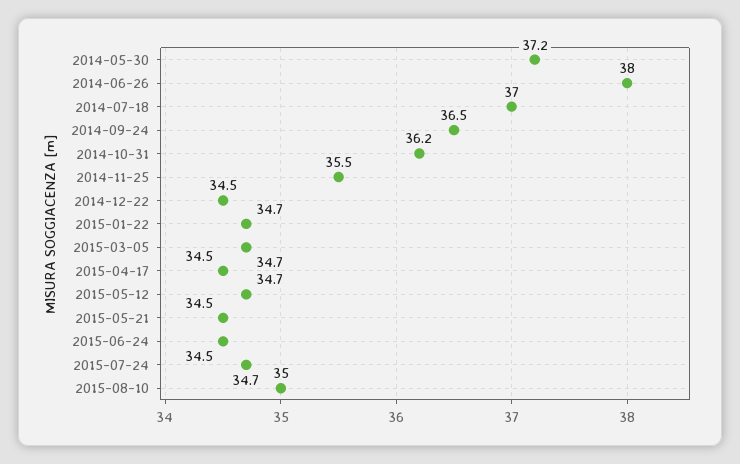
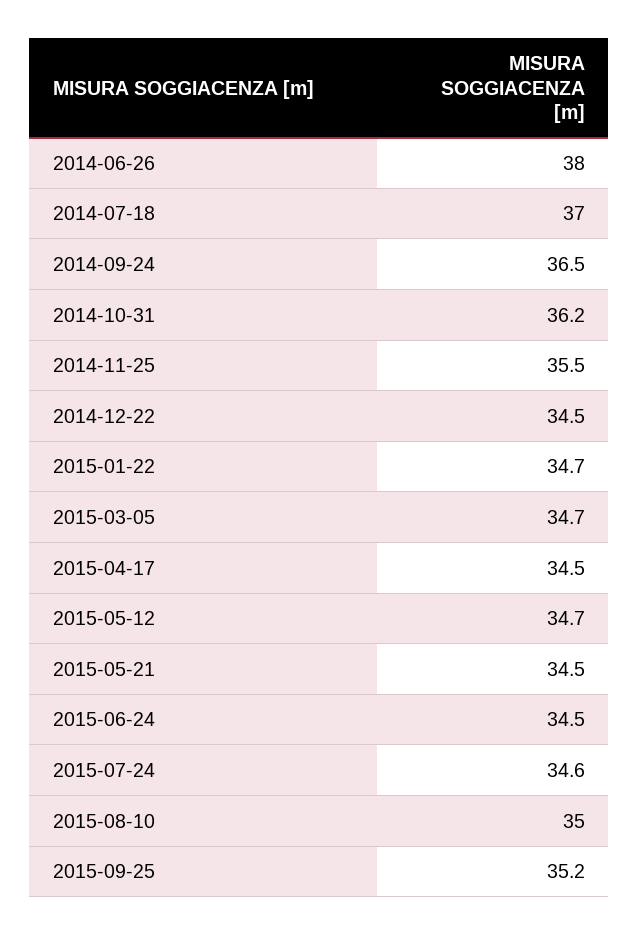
2014-05-30: 37.2 -> none
2015-07-24: 34.7 -> 34.6
2015-09-25: none -> 35.2

